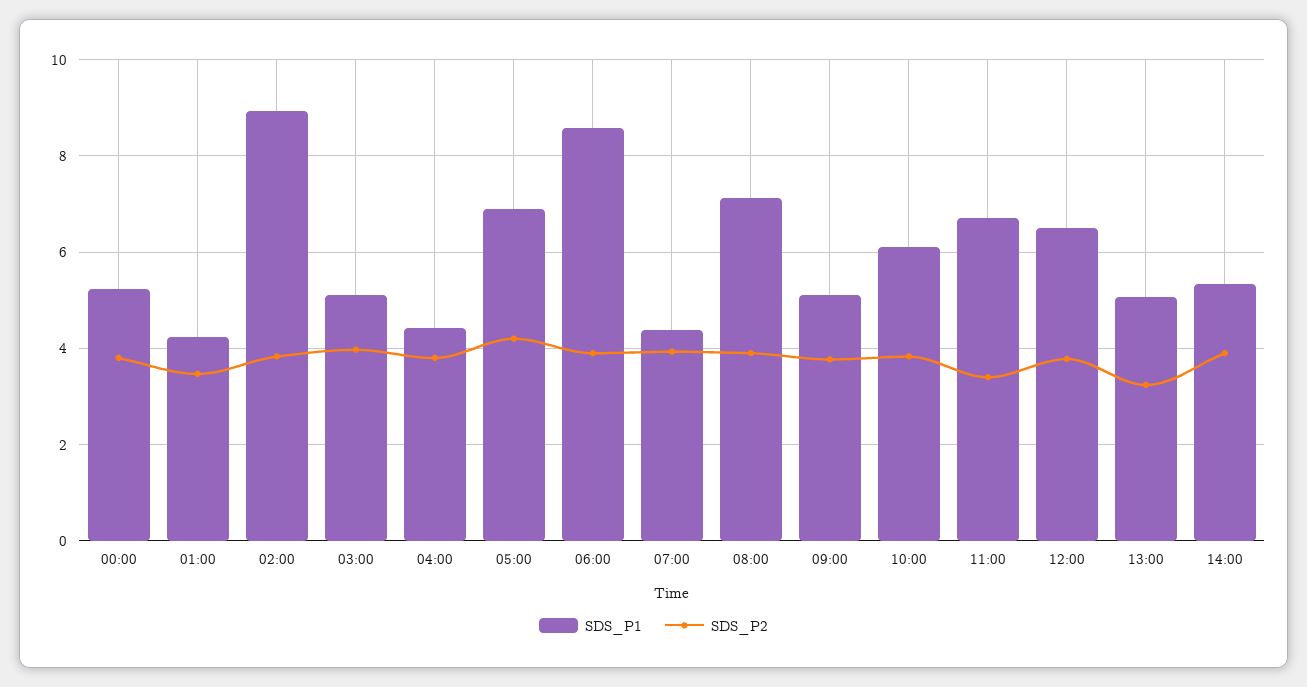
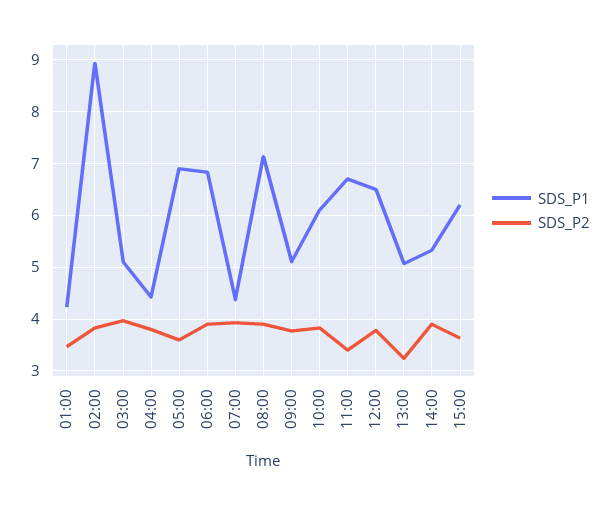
SDS_P1, 00:00: 5.2 -> none
SDS_P2, 00:00: 3.8 -> none
SDS_P2, 05:00: 4.2 -> 3.6
SDS_P1, 06:00: 8.6 -> 6.8
SDS_P1, 15:00: none -> 6.2
SDS_P2, 15:00: none -> 3.6

